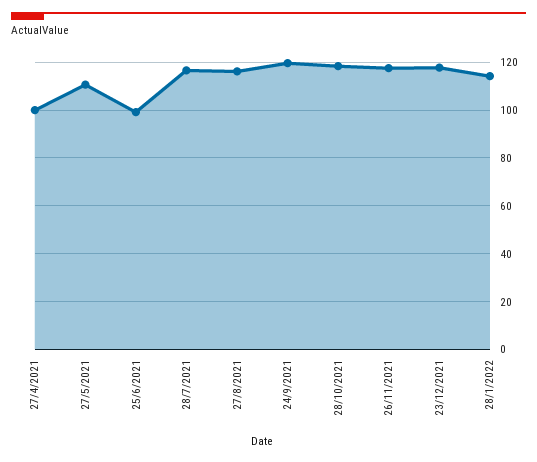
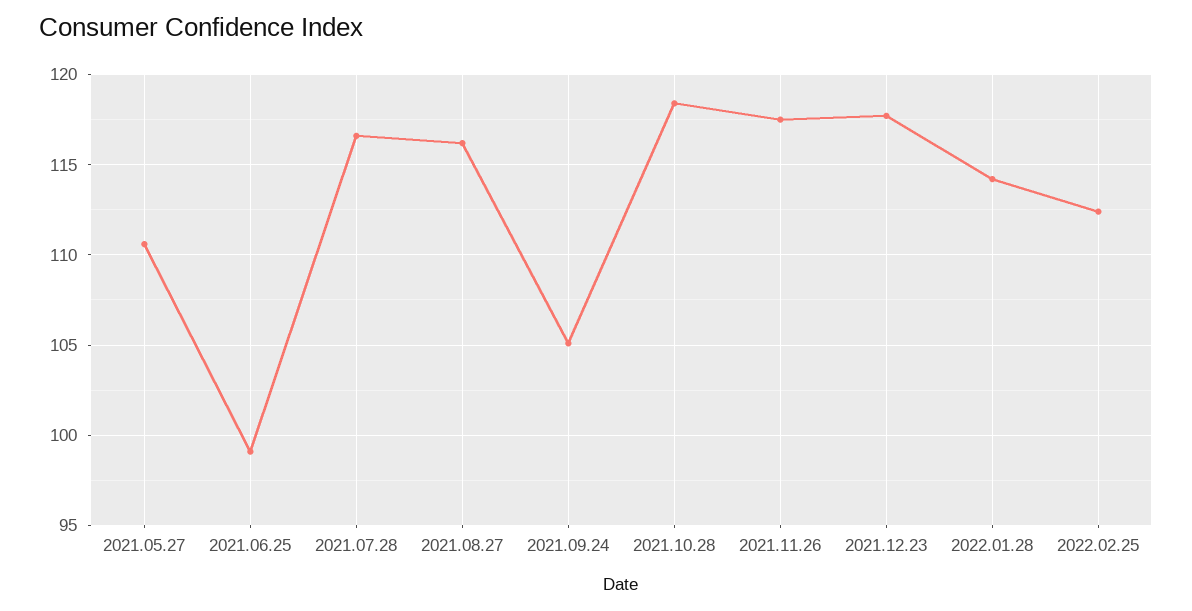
27/4/2021: 100 -> none
24/9/2021: 120 -> 105
2022.02.25: none -> 112.5

